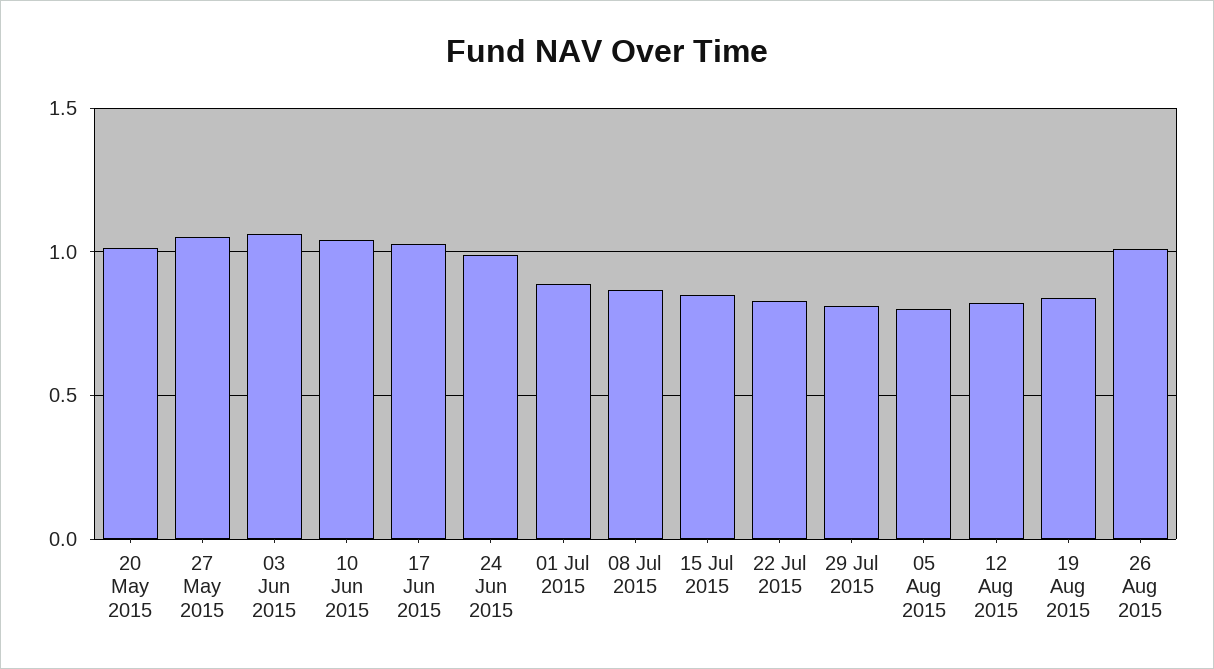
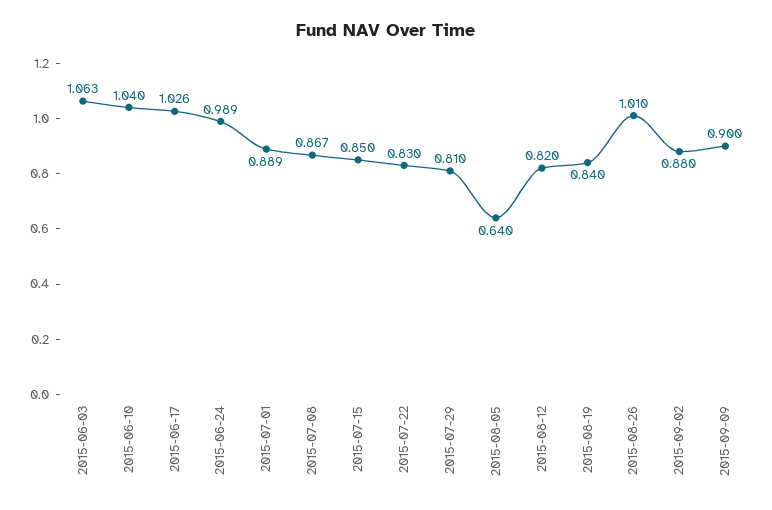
20 May 2015: 1 -> none
27 May 2015: 1.05 -> none
05 Aug 2015: 0.8 -> 0.64
2015-09-02: none -> 0.88
2015-09-09: none -> 0.9

